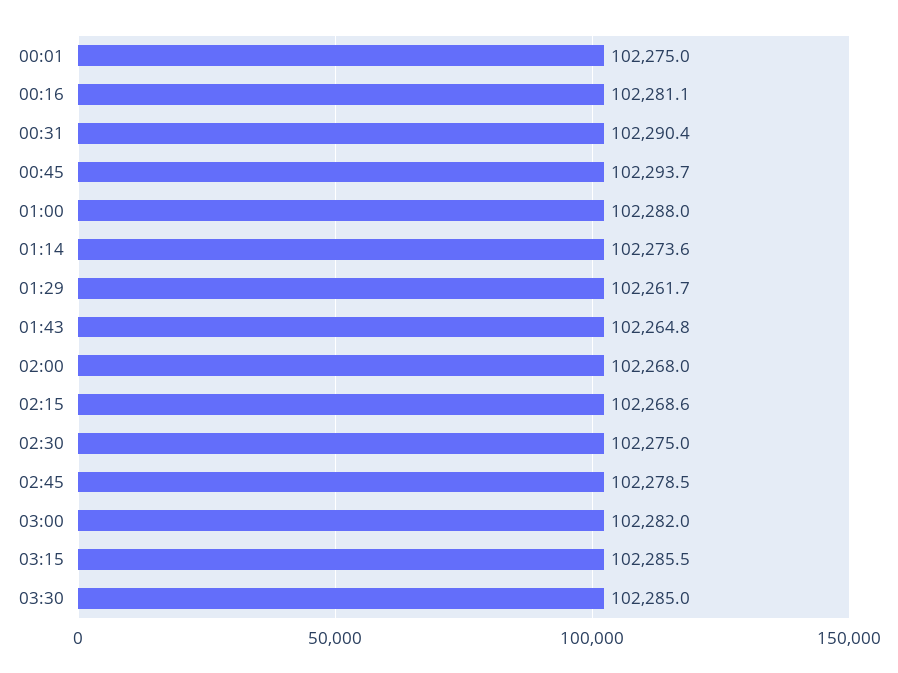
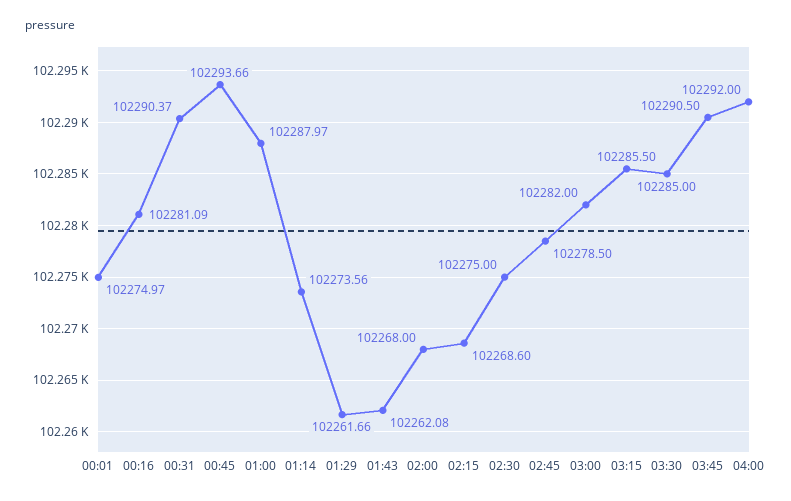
01:43: 102264.8 -> 102262.08
03:45: none -> 102290.5
04:00: none -> 102292

